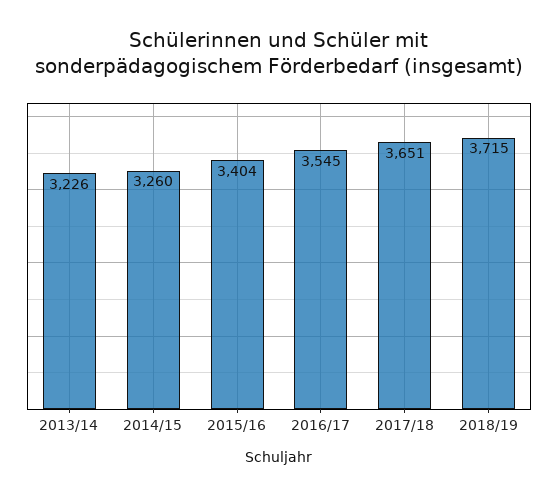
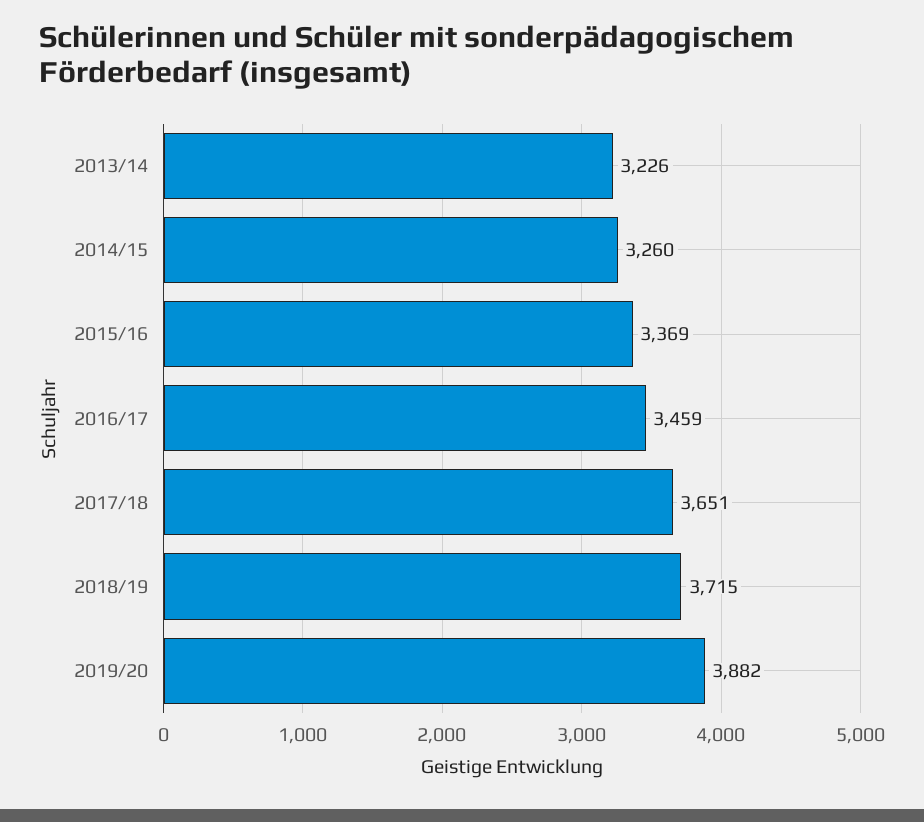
2015/16: 3404 -> 3369
2016/17: 3545 -> 3459
2019/20: none -> 3882

